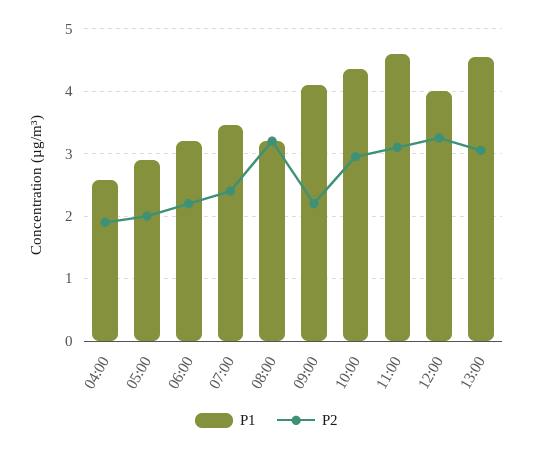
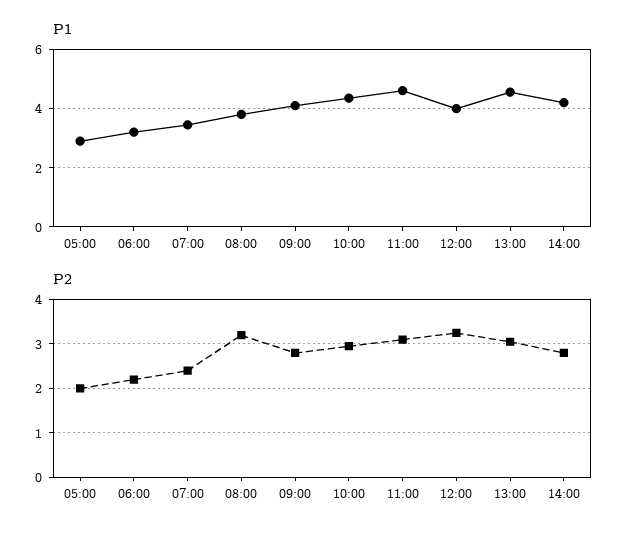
P1, 04:00: 2.6 -> none
P2, 04:00: 1.9 -> none
P1, 08:00: 3.2 -> 3.75
P2, 09:00: 2.2 -> 2.8
P1, 14:00: none -> 4.25
P2, 14:00: none -> 2.8

